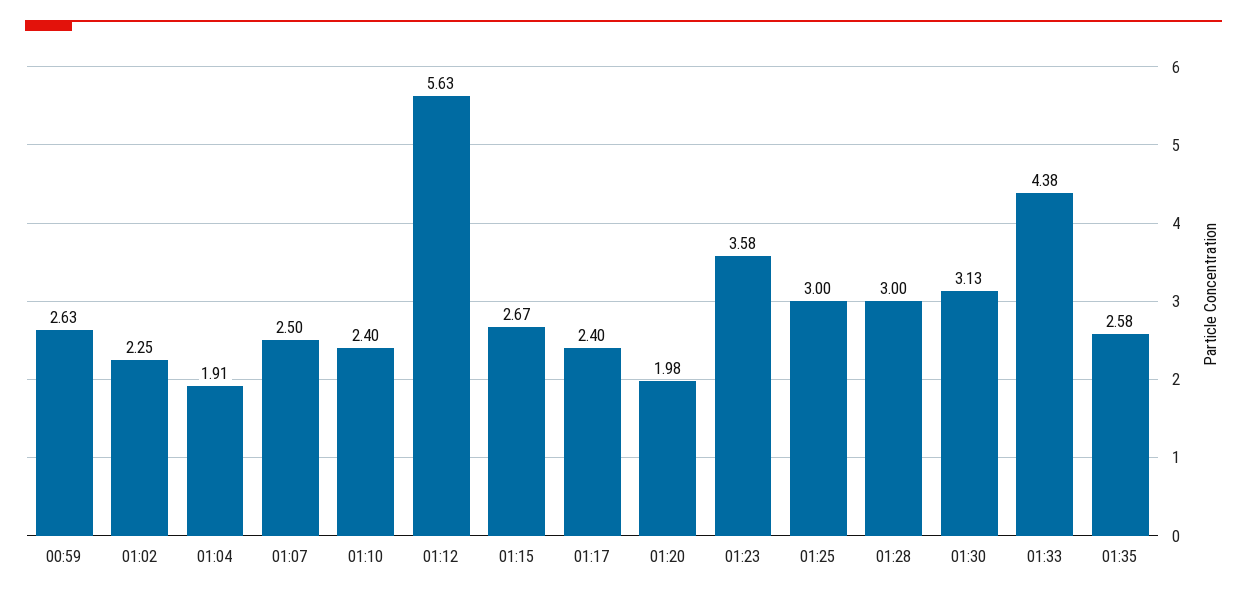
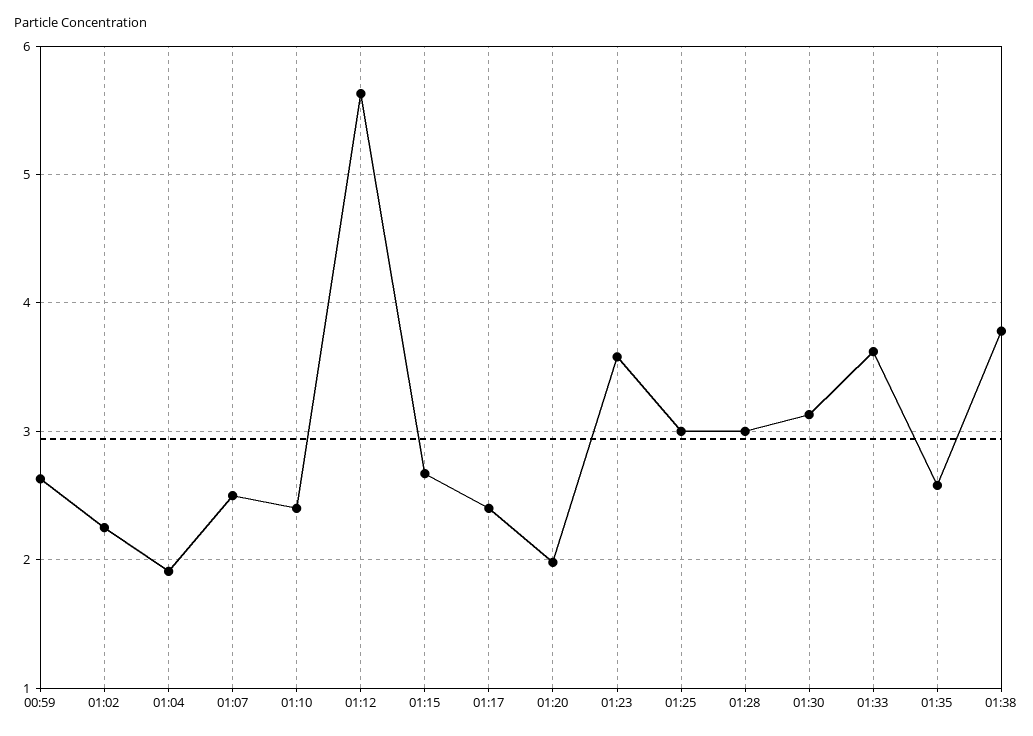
01:33: 4.38 -> 3.6
01:38: none -> 3.8

